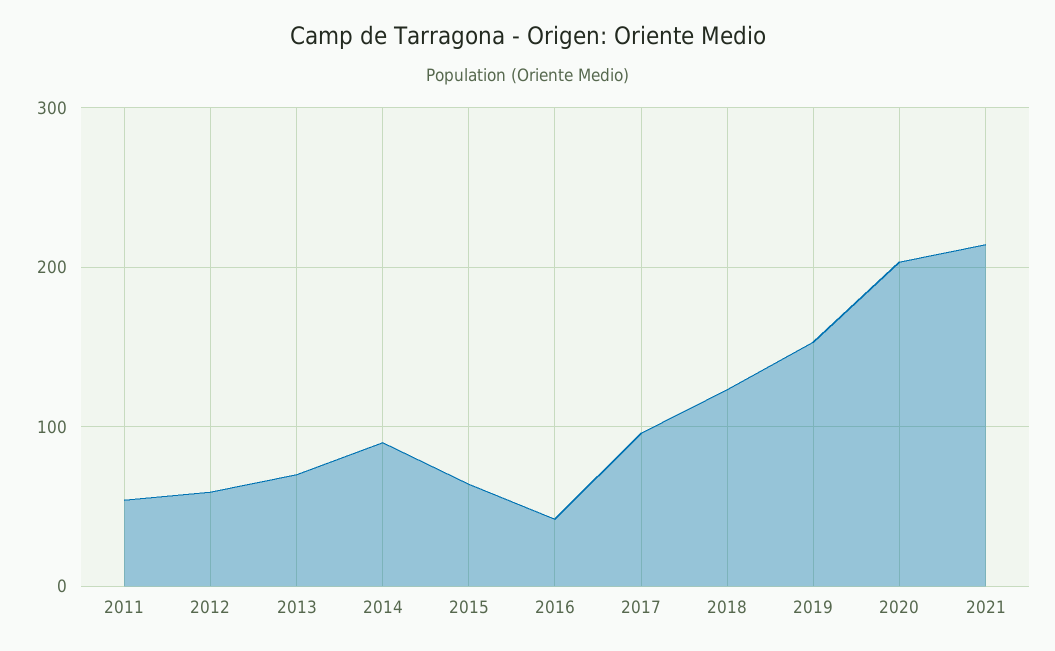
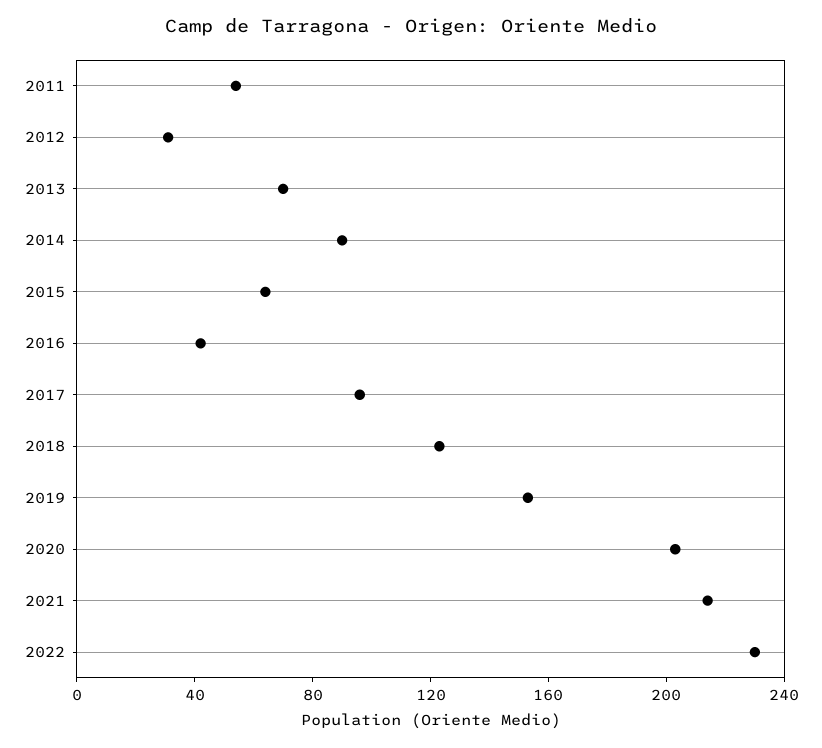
2012: 60 -> 30
2022: none -> 230

